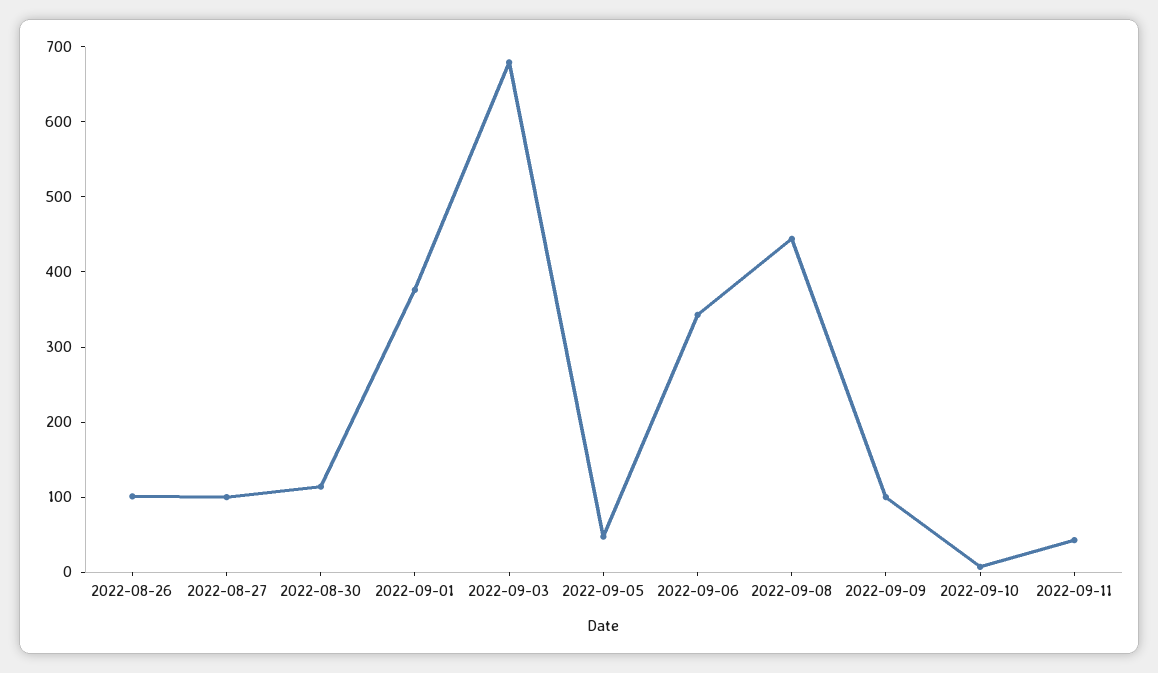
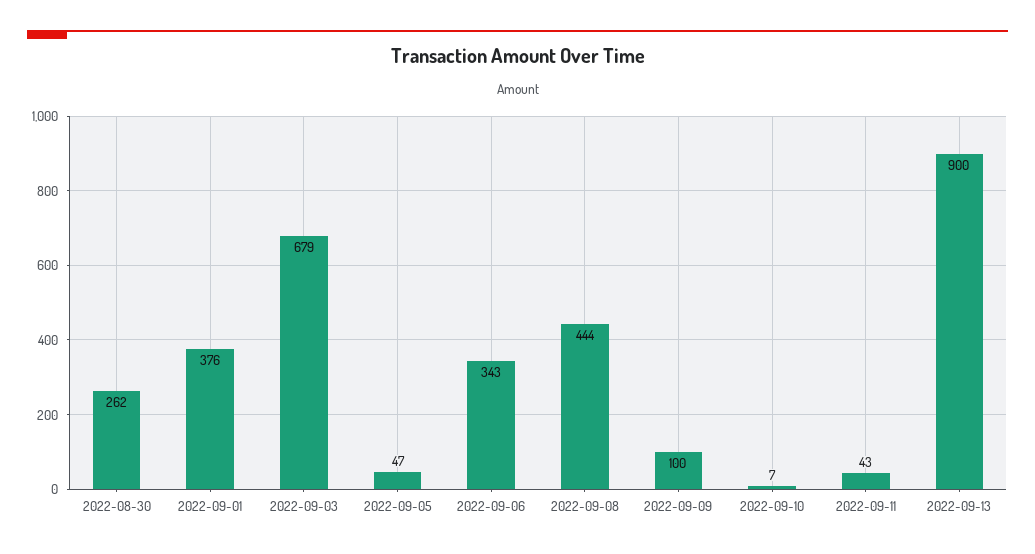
2022-08-26: 100 -> none
2022-08-27: 100 -> none
2022-08-30: 120 -> 262
2022-09-13: none -> 900

